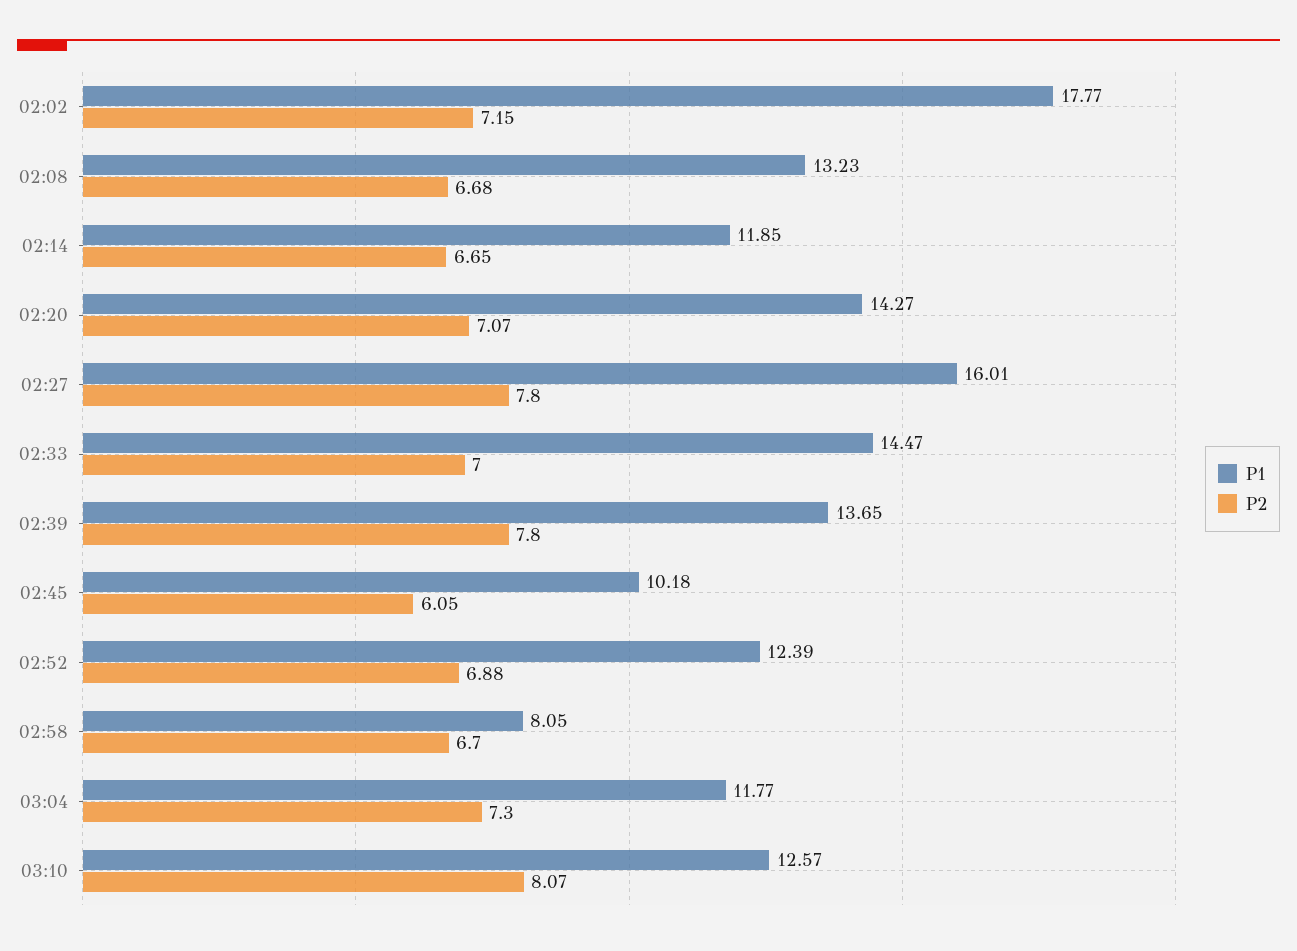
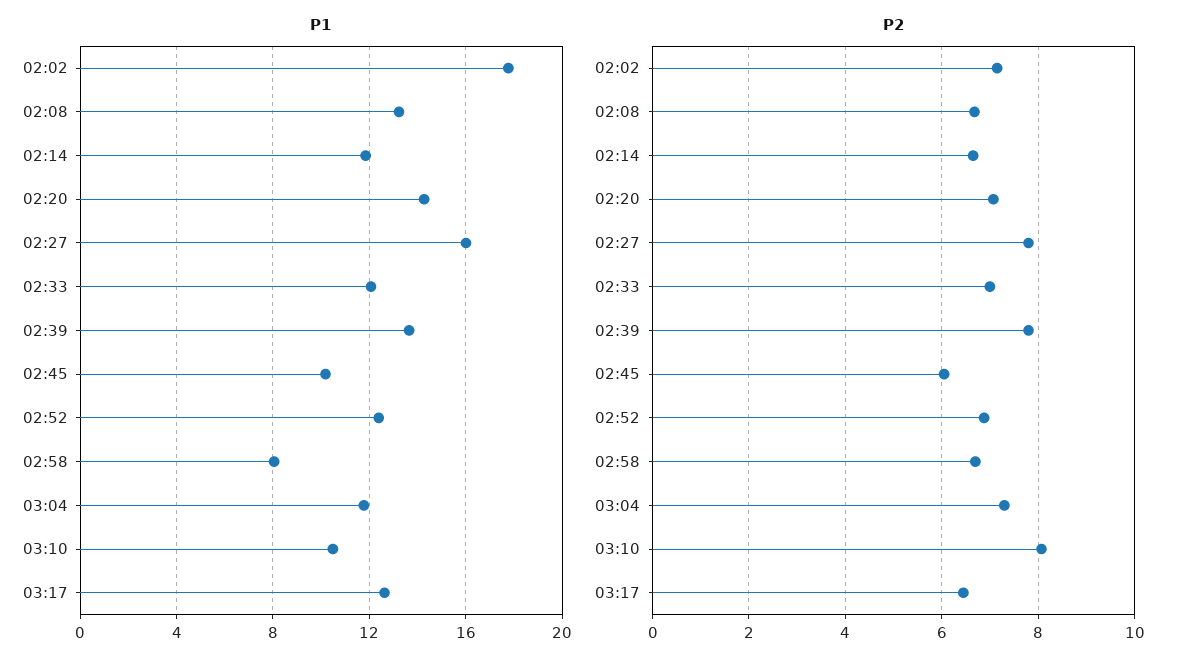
P1, 02:33: 14.47 -> 12
P1, 03:10: 12.57 -> 10.5
P1, 03:17: none -> 12.5
P2, 03:17: none -> 6.4

